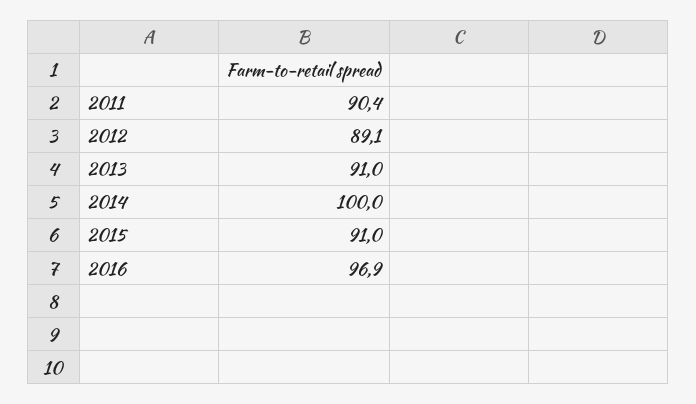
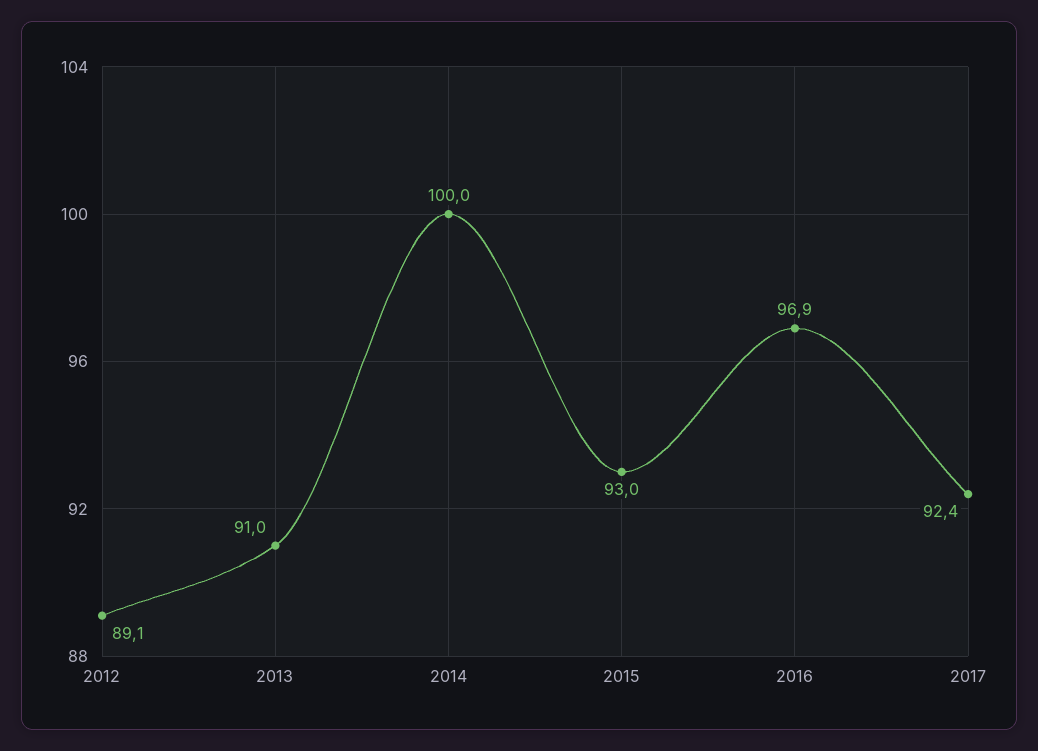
2011: 90.4 -> none
2015: 91 -> 93
2017: none -> 92.4

